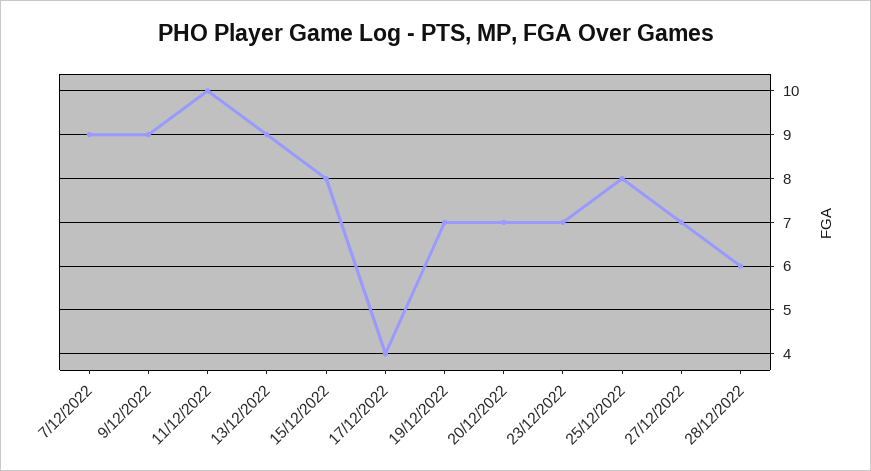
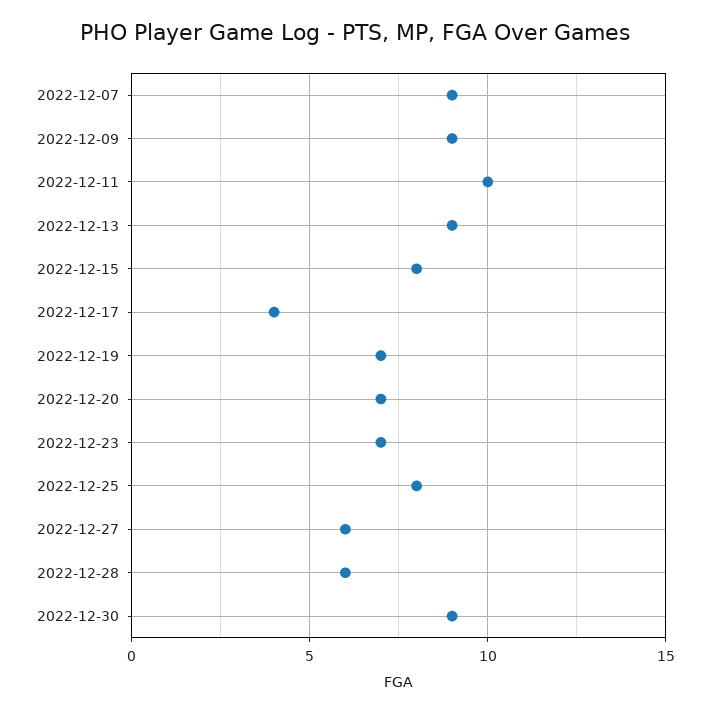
27/12/2022: 7 -> 6
2022-12-30: none -> 9

